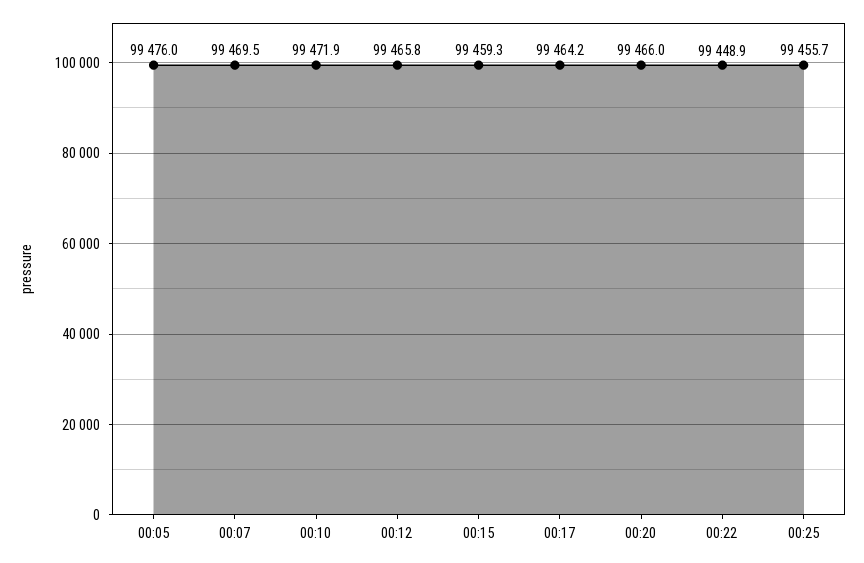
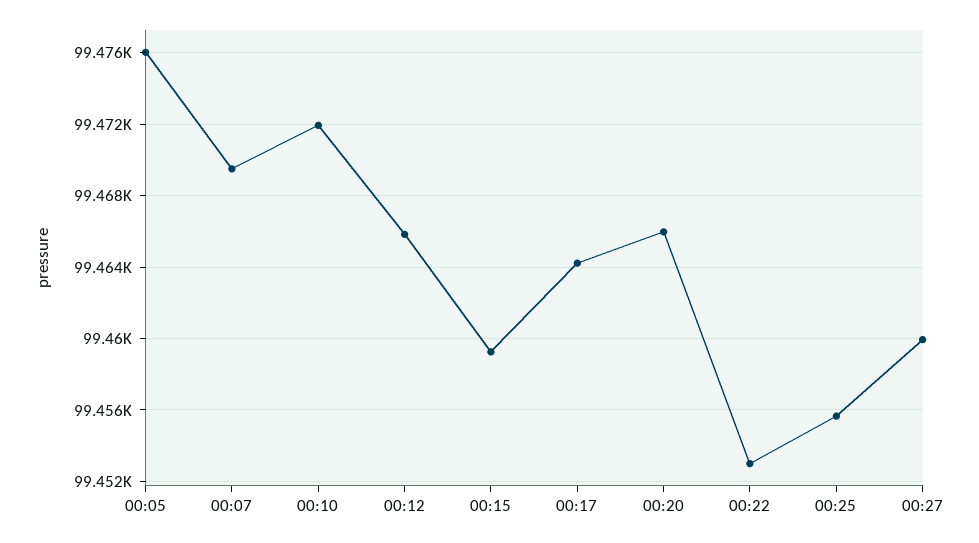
00:22: 99448.9 -> 99453
00:27: none -> 99460

